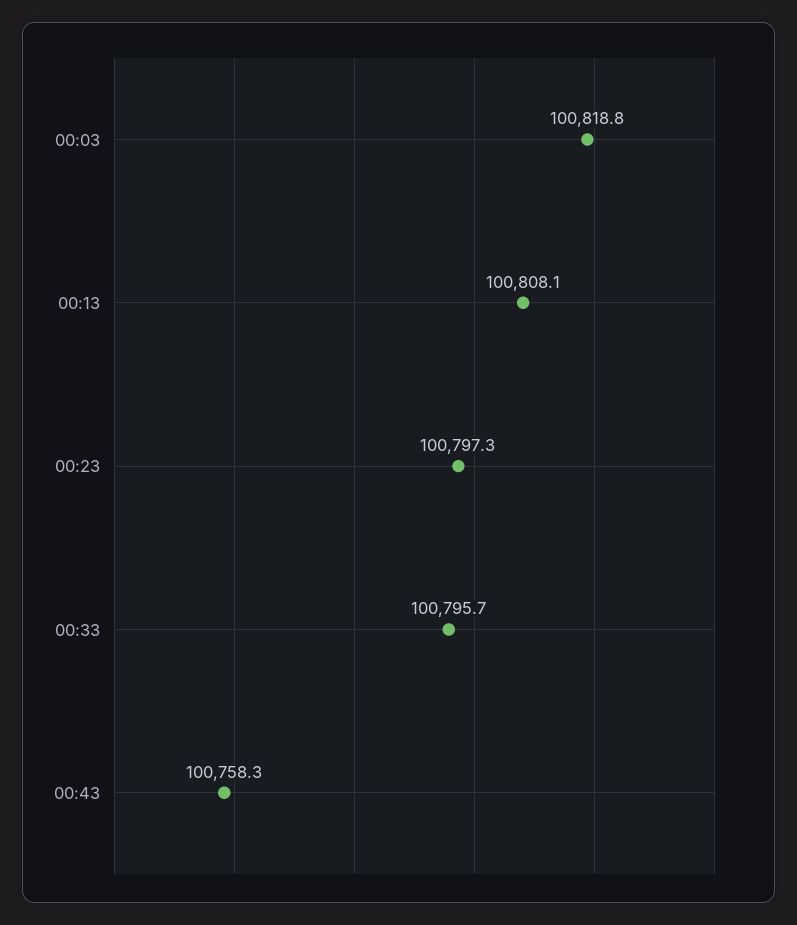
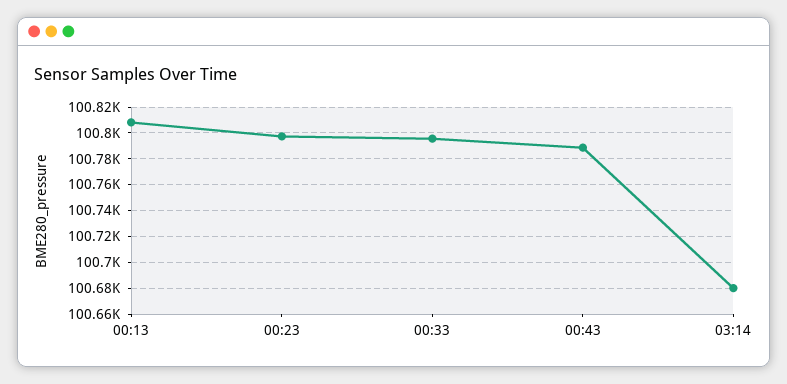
00:03: 100818.8 -> none
00:43: 100758.3 -> 100790
03:14: none -> 100680

